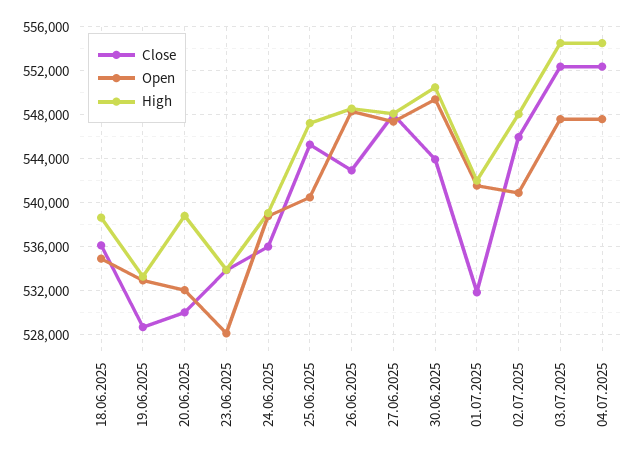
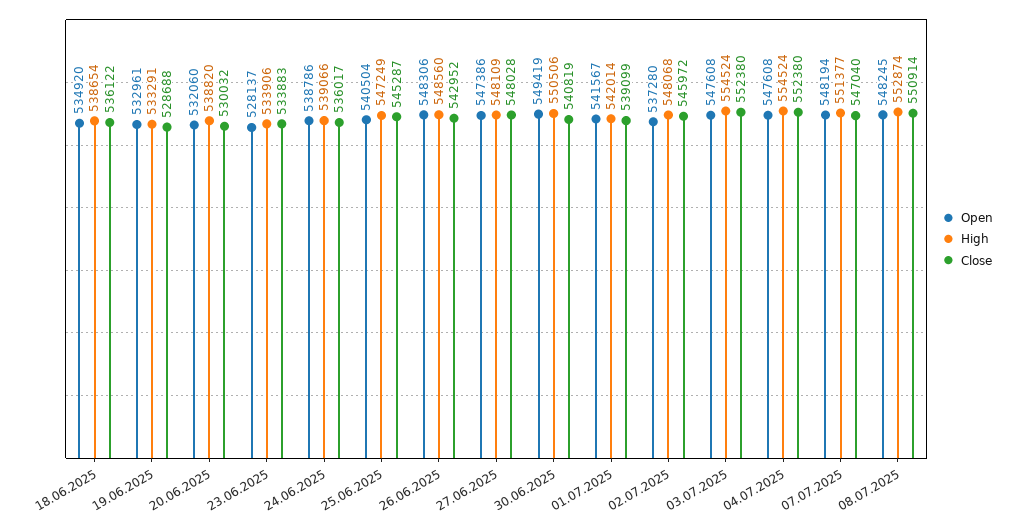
Close, 30.06.2025: 544000 -> 540819
Close, 01.07.2025: 532000 -> 539099
Open, 02.07.2025: 541000 -> 537280
Open, 07.07.2025: none -> 548194
High, 07.07.2025: none -> 551377
Close, 07.07.2025: none -> 547040
Open, 08.07.2025: none -> 548245
High, 08.07.2025: none -> 552874
Close, 08.07.2025: none -> 550914

